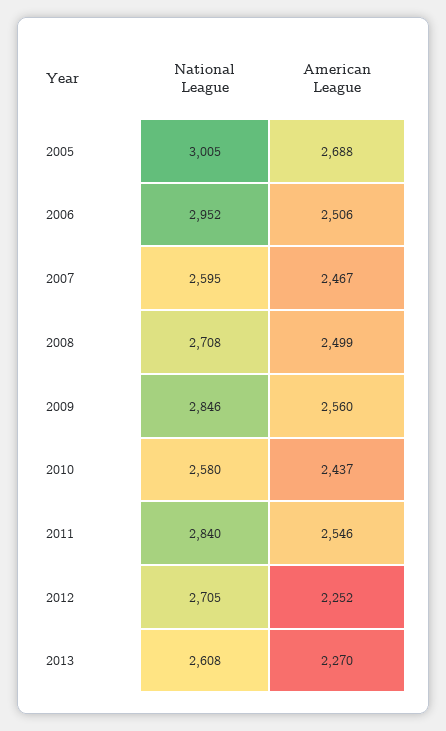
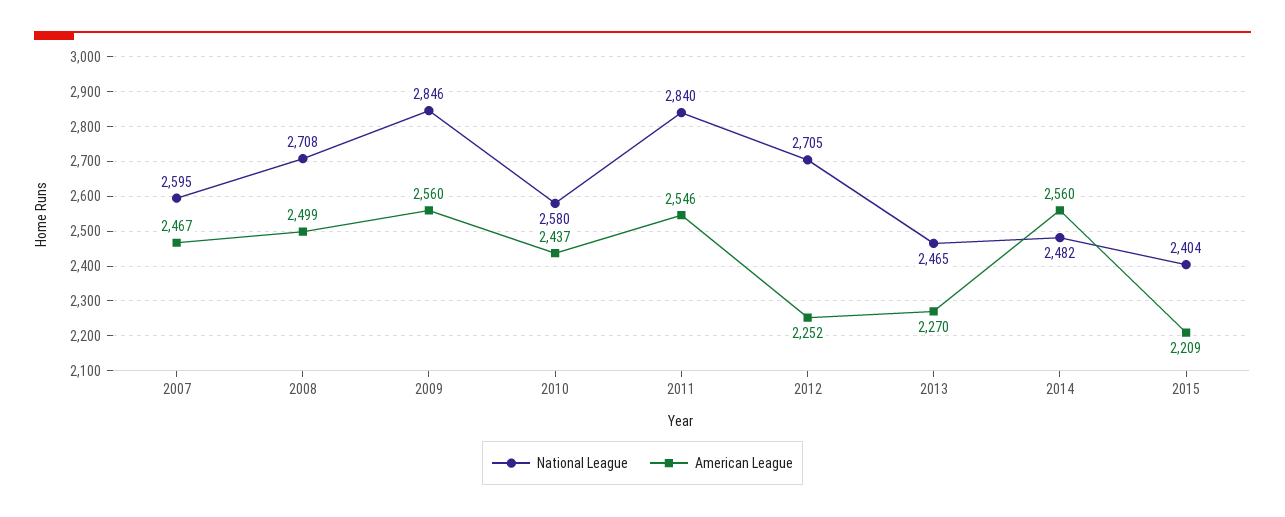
National League, 2005: 3005 -> none
American League, 2005: 2688 -> none
National League, 2006: 2952 -> none
American League, 2006: 2506 -> none
National League, 2013: 2608 -> 2465
National League, 2014: none -> 2482
American League, 2014: none -> 2560
National League, 2015: none -> 2404
American League, 2015: none -> 2209

